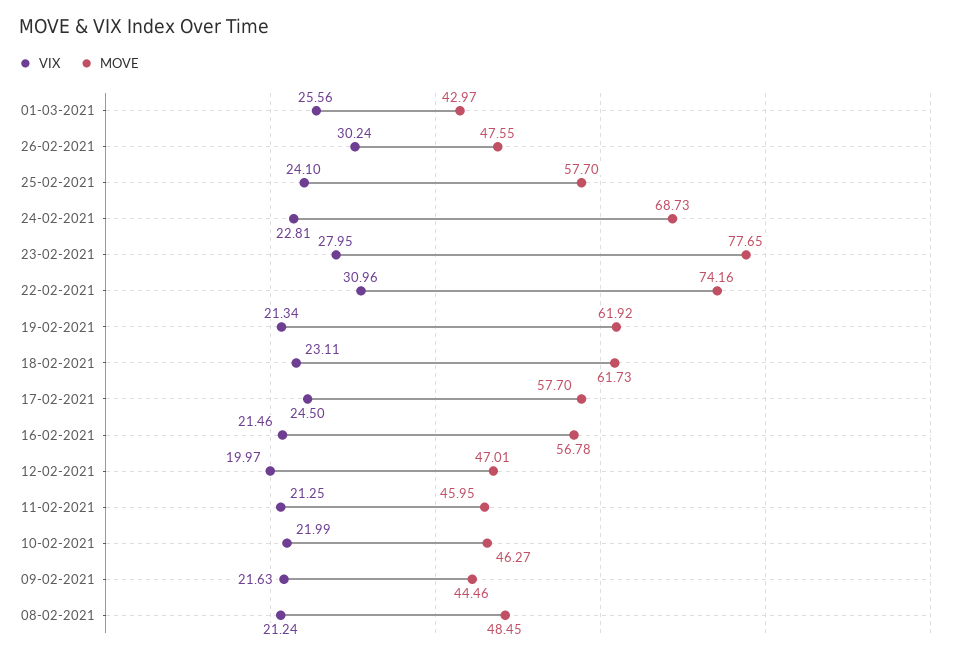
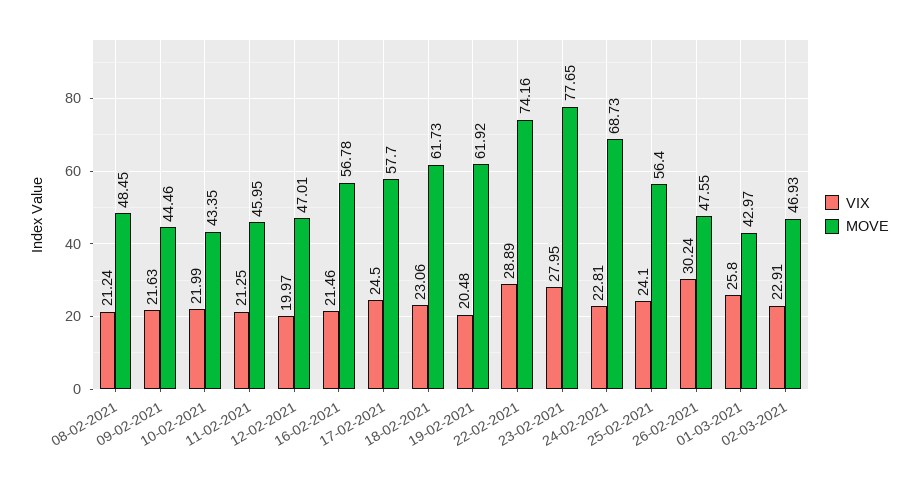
VIX, 01-03-2021: 25.56 -> 25.8
MOVE, 25-02-2021: 57.7 -> 56.4
VIX, 22-02-2021: 30.96 -> 28.89
VIX, 19-02-2021: 21.34 -> 20.48
VIX, 18-02-2021: 23.11 -> 23.06
MOVE, 10-02-2021: 46.27 -> 43.35
VIX, 02-03-2021: none -> 22.91
MOVE, 02-03-2021: none -> 46.93

